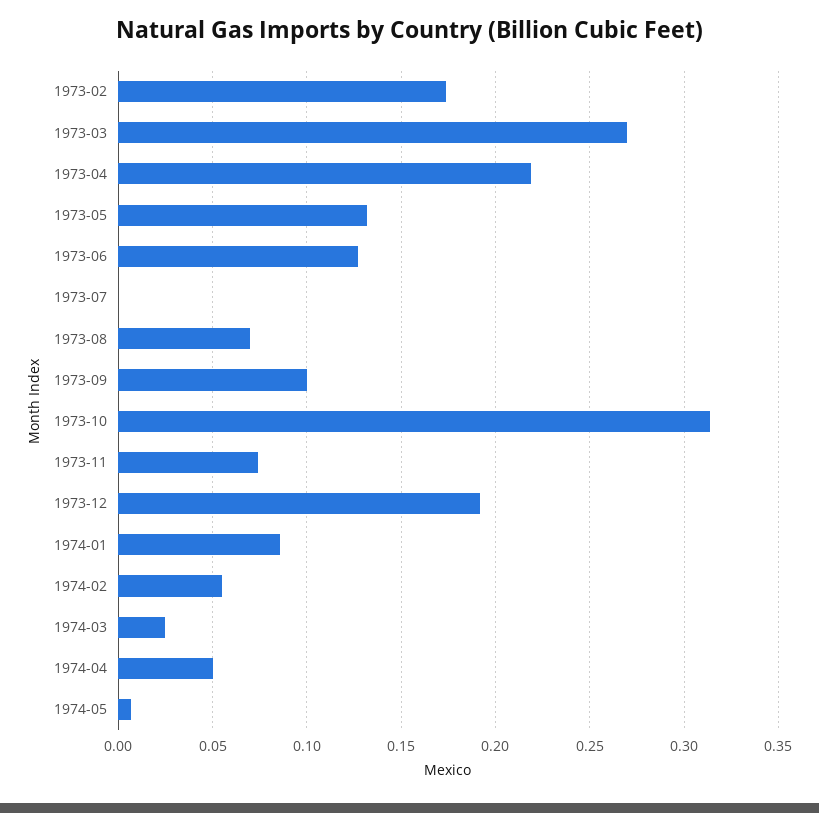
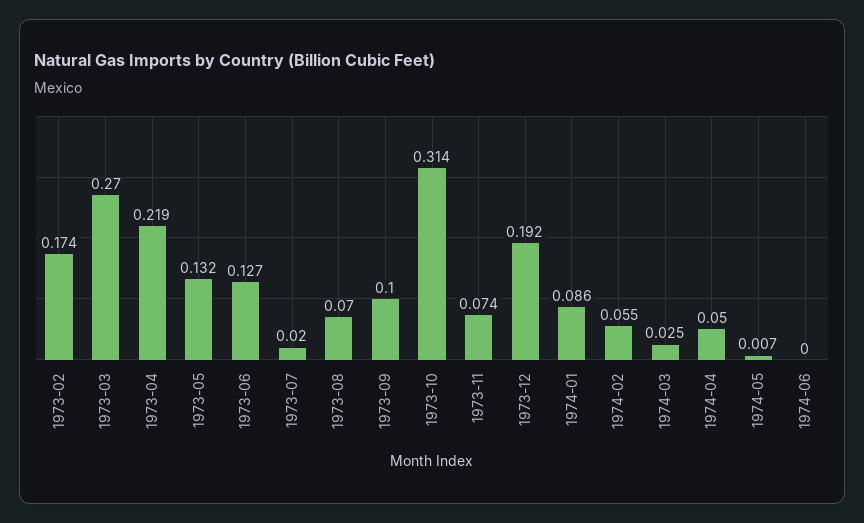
1973-07: 0 -> 0.02
1974-06: none -> 0

